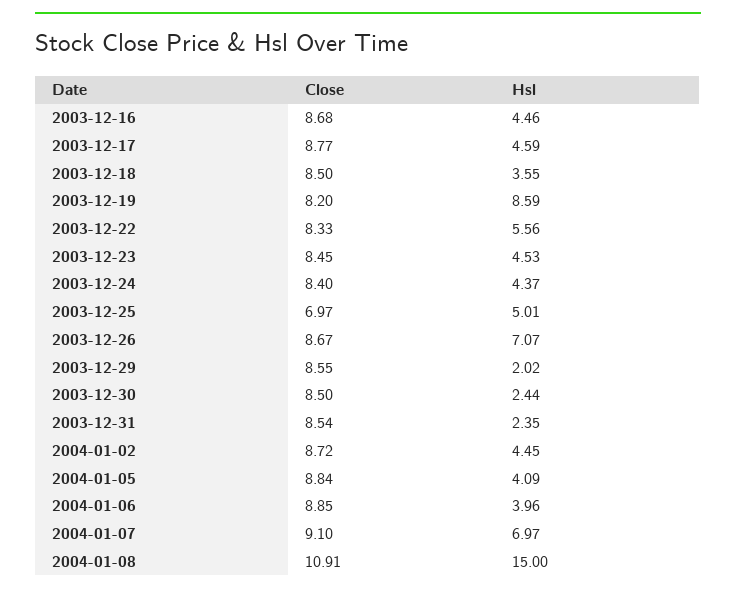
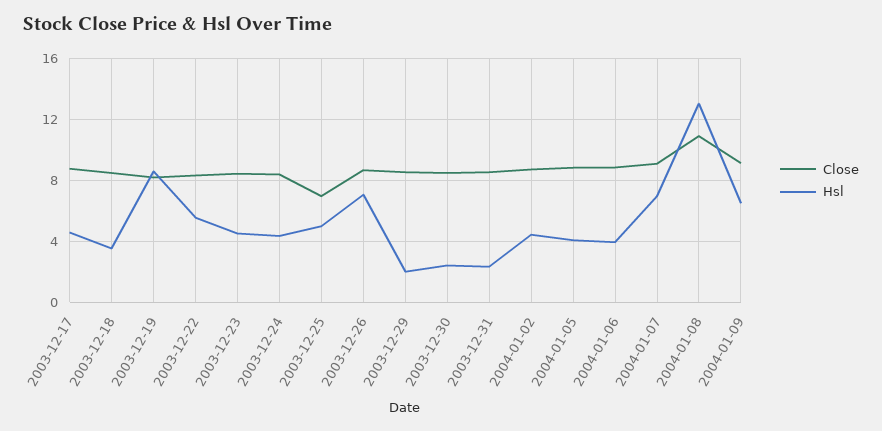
Close, 2003-12-16: 8.68 -> none
Hsl, 2003-12-16: 4.46 -> none
Hsl, 2004-01-08: 15 -> 13
Close, 2004-01-09: none -> 9
Hsl, 2004-01-09: none -> 6.5

